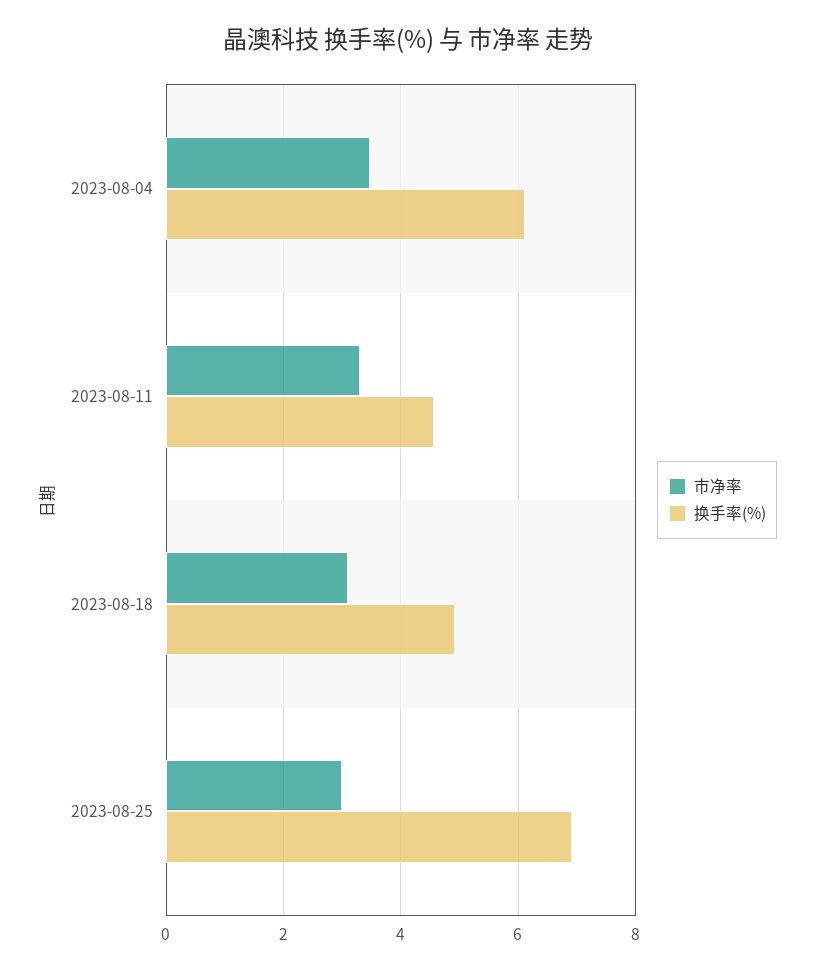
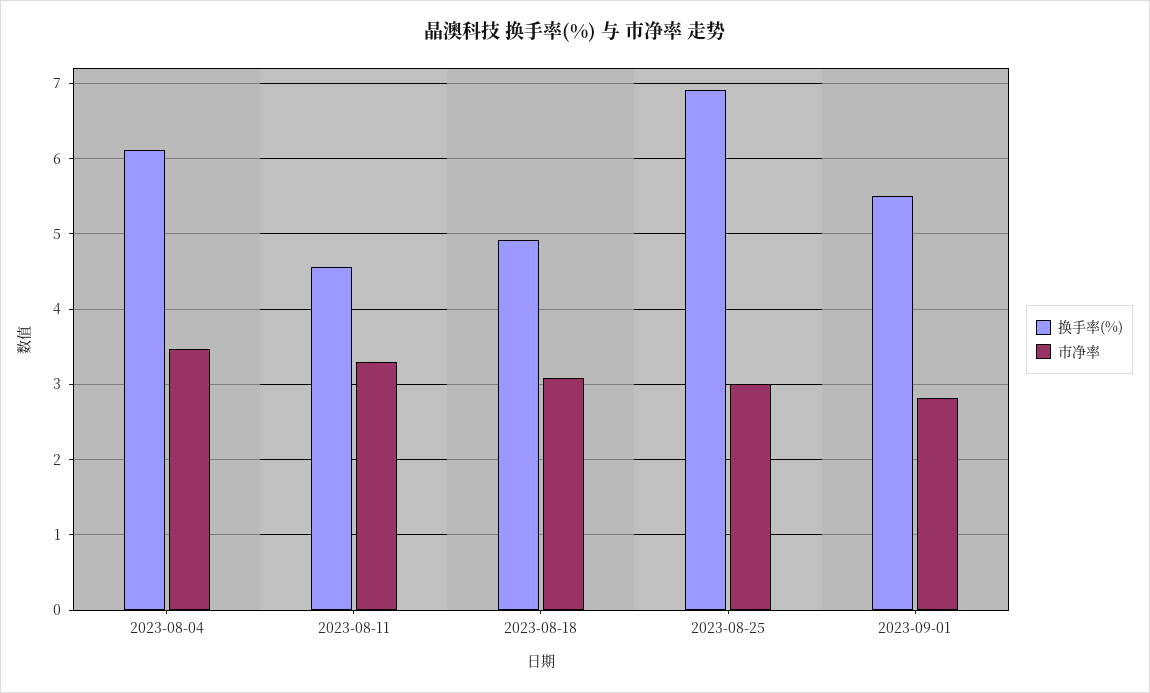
换手率(%), 2023-09-01: none -> 5.5
市净率, 2023-09-01: none -> 2.8

